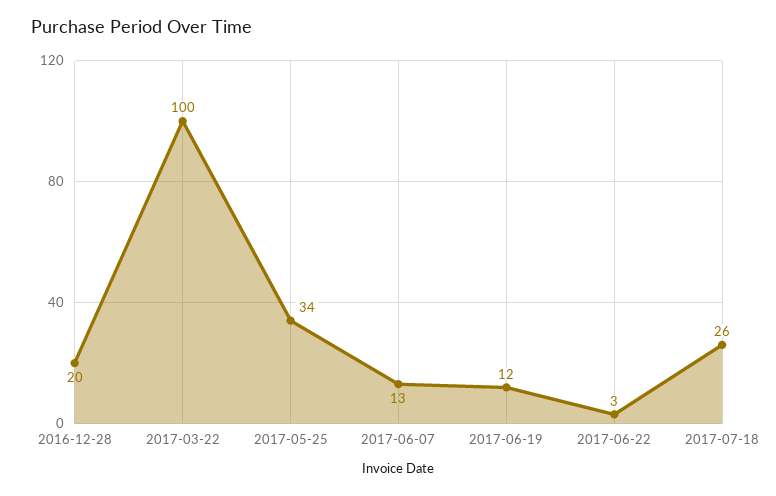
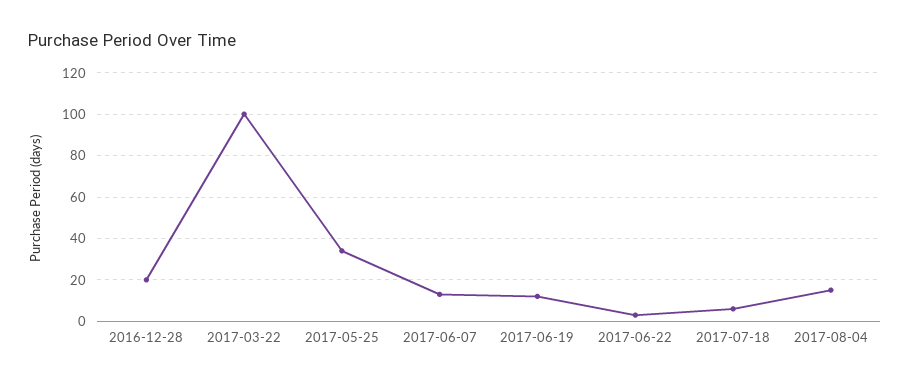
2017-07-18: 26 -> 5
2017-08-04: none -> 15

